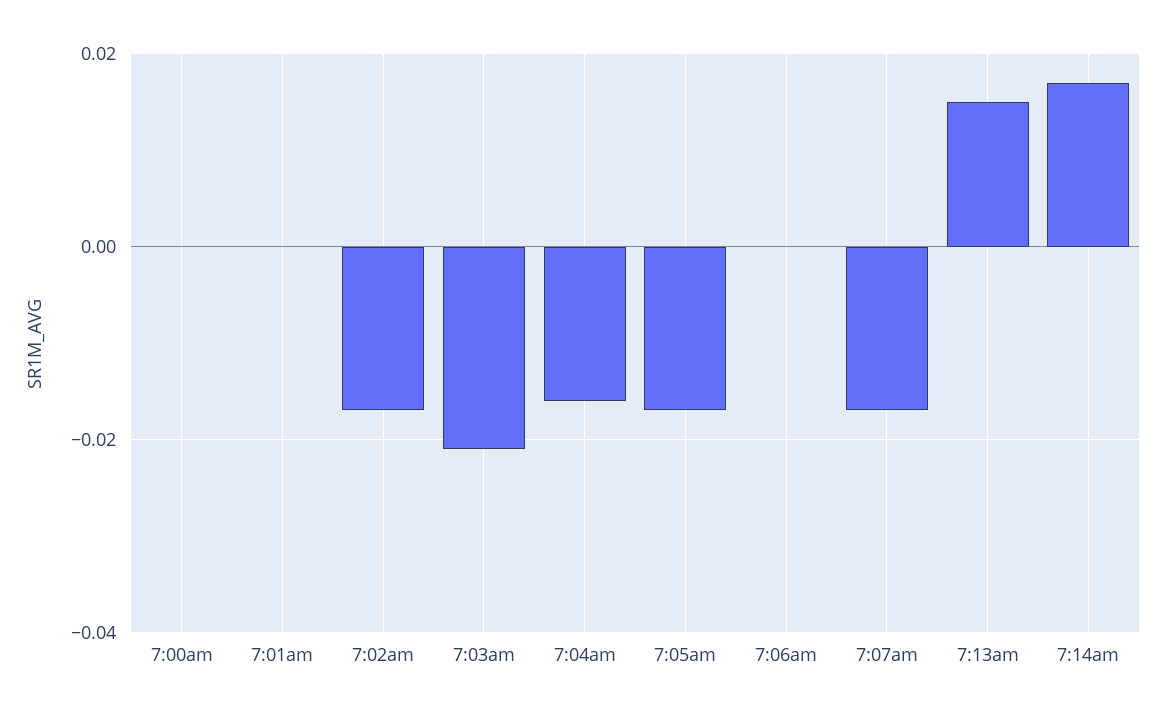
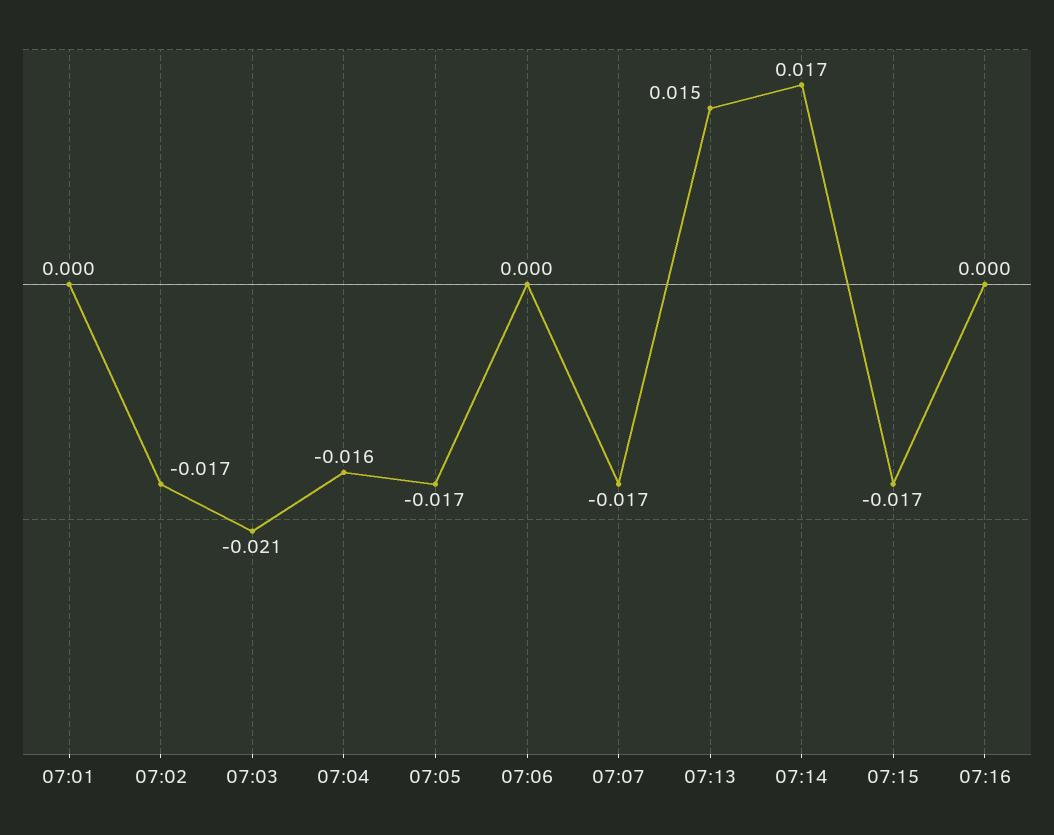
7:00am: 0 -> none
07:15: none -> -0.017
07:16: none -> 0

